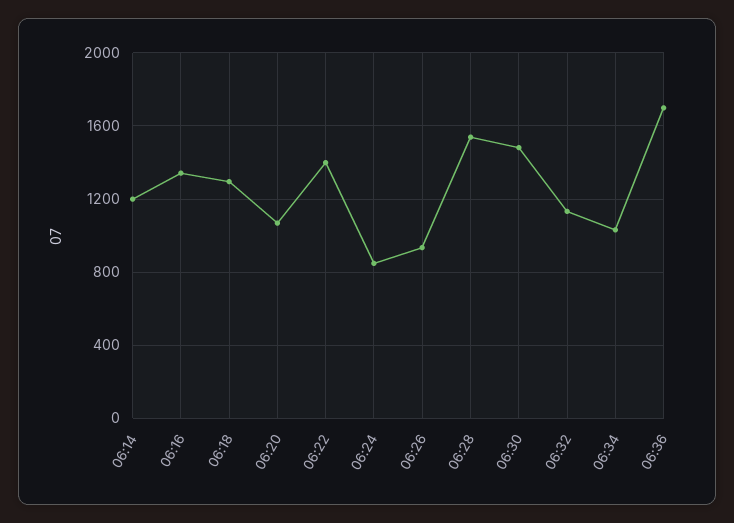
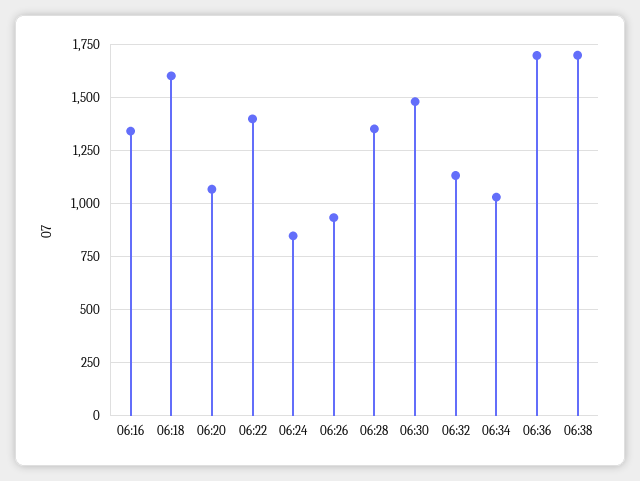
06:14: 1200 -> none
06:18: 1300 -> 1600
06:28: 1550 -> 1350
06:38: none -> 1700

